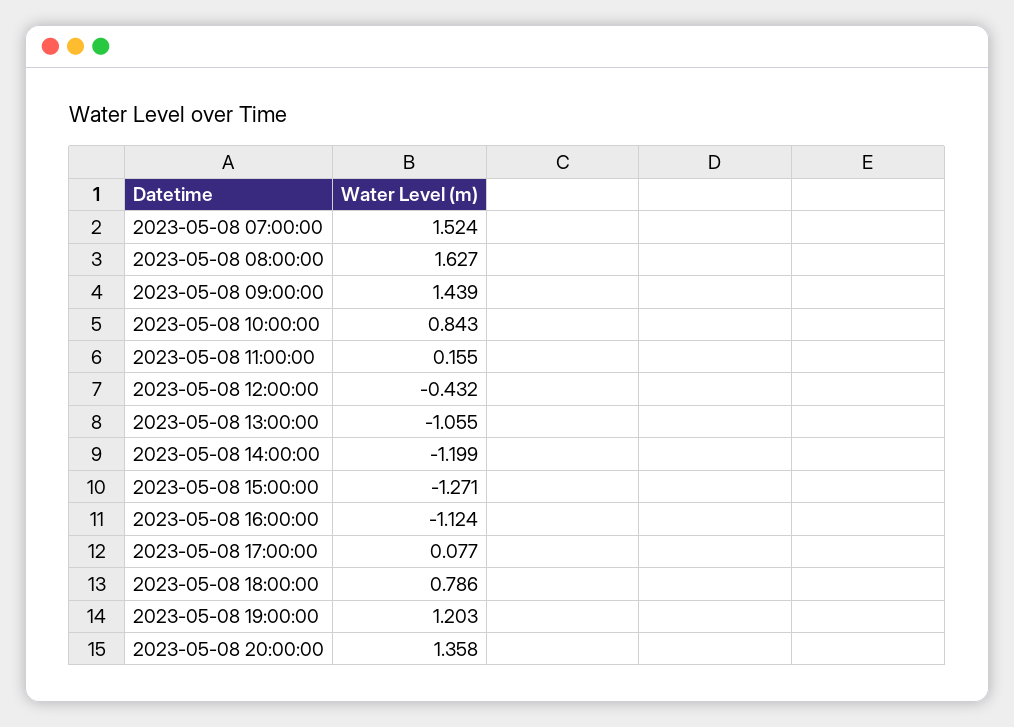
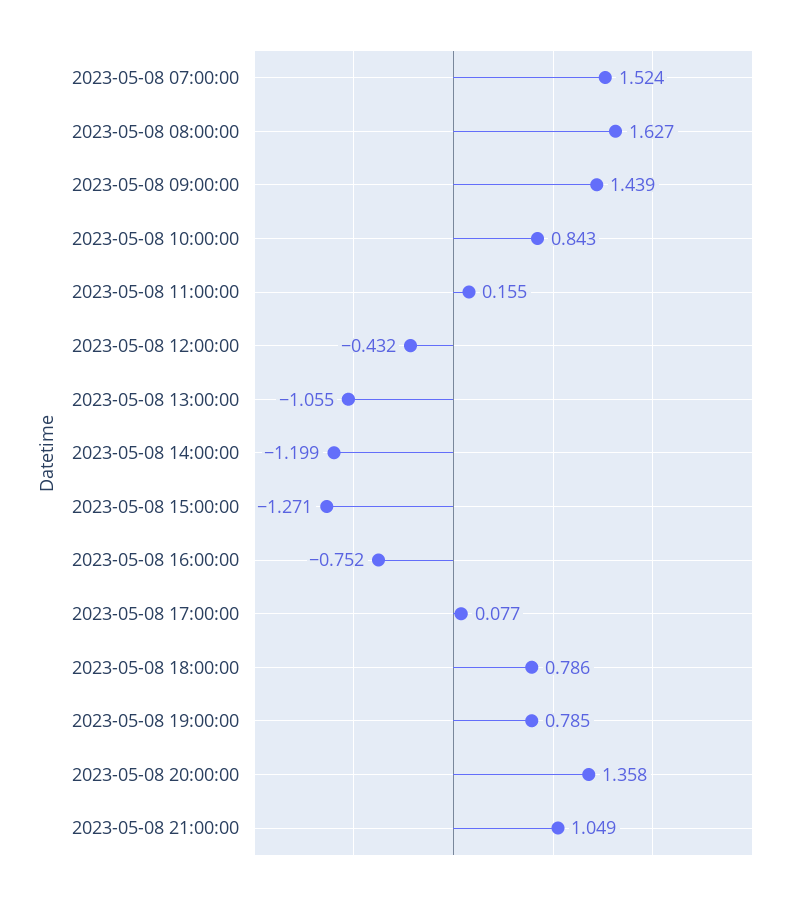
2023-05-08 16:00:00: -1.124 -> -0.752
2023-05-08 19:00:00: 1.203 -> 0.785
2023-05-08 21:00:00: none -> 1.049

